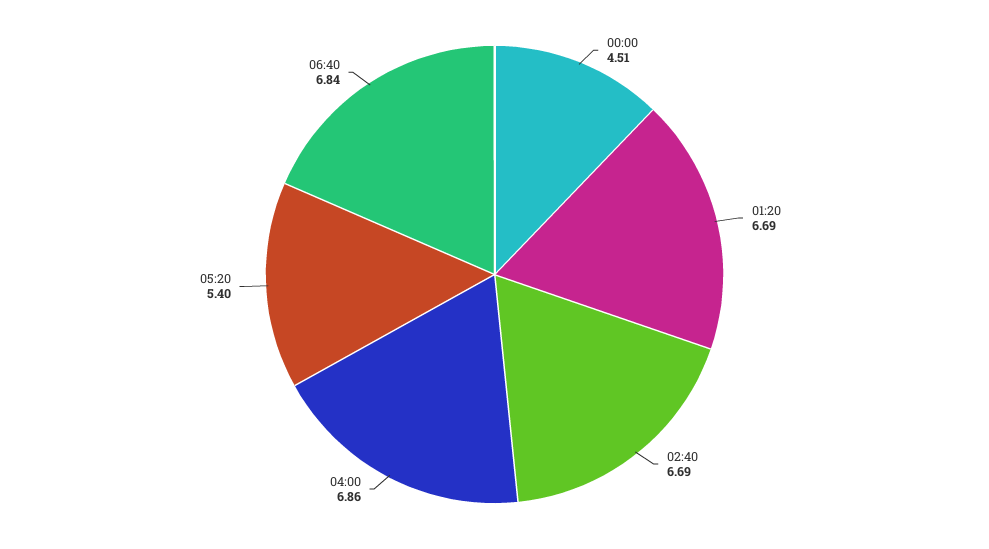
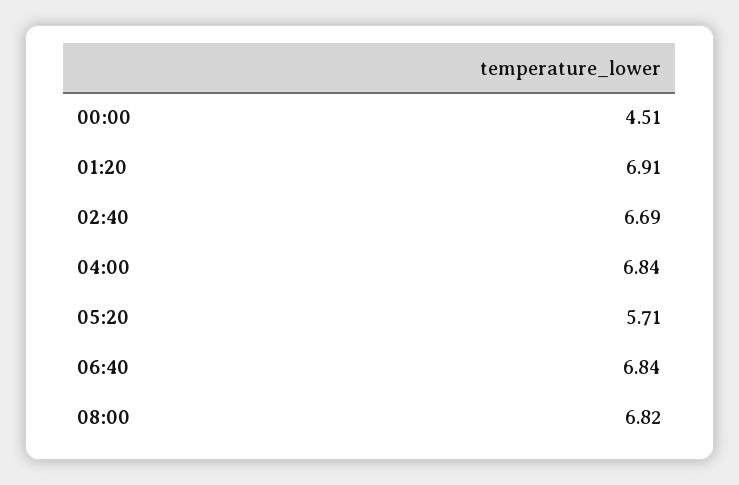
01:20: 6.69 -> 6.91
04:00: 6.86 -> 6.84
05:20: 5.4 -> 5.71
08:00: none -> 6.82

